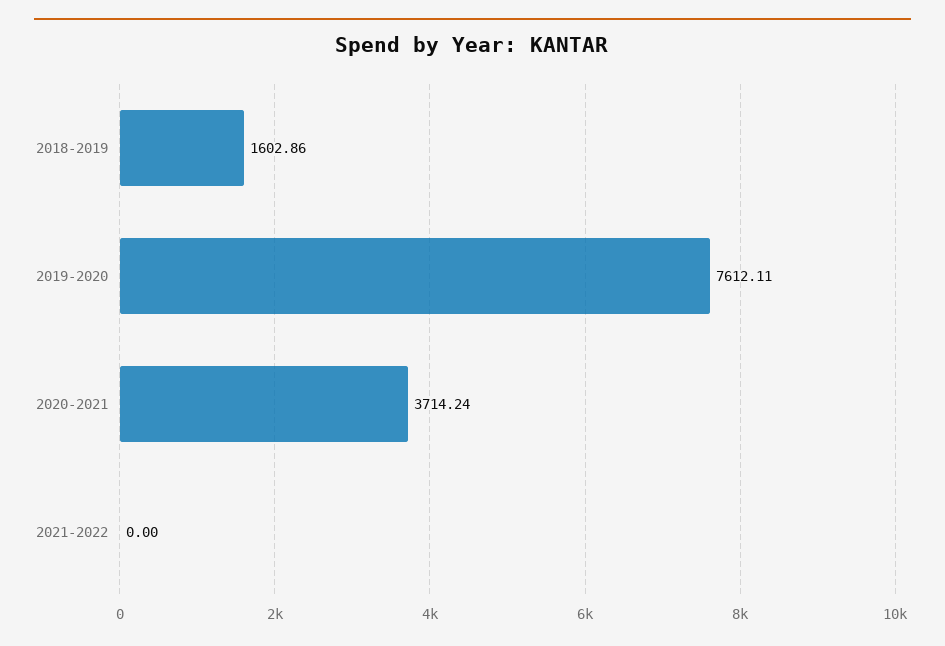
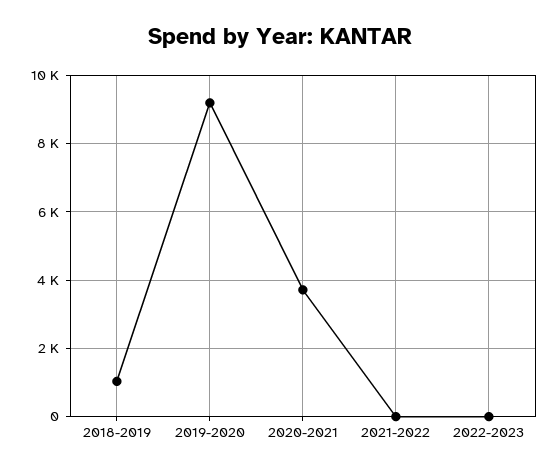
2018-2019: 1602.86 -> 1000
2019-2020: 7612.11 -> 9200
2022-2023: none -> 0

